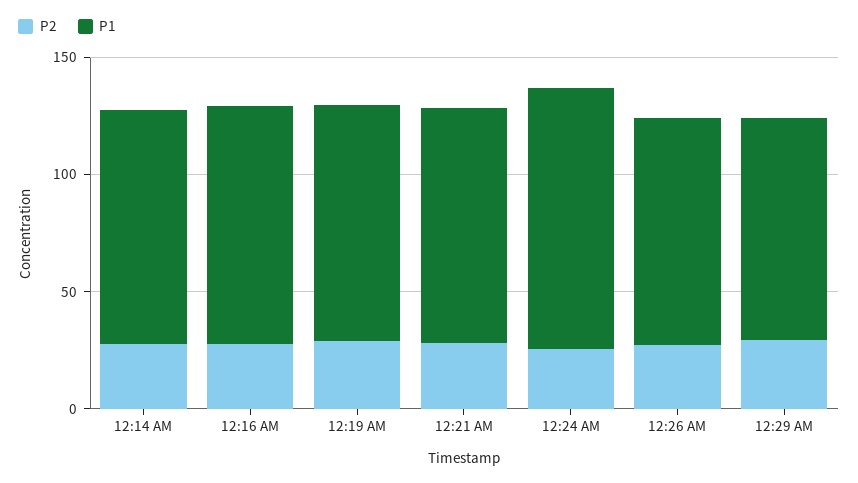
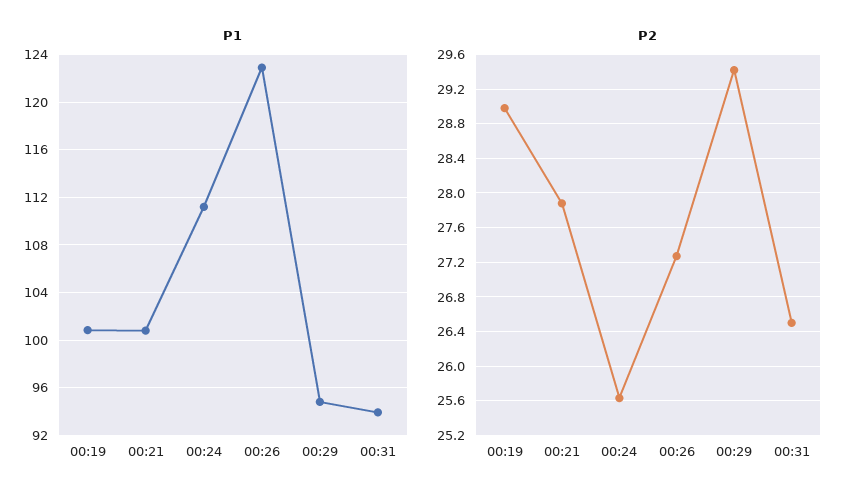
P2, 12:14 AM: 30 -> none
P1, 12:14 AM: 100 -> none
P2, 12:16 AM: 30 -> none
P1, 12:16 AM: 100 -> none
P1, 12:26 AM: 100 -> 123
P1, 00:31: none -> 94
P2, 00:31: none -> 26.5

